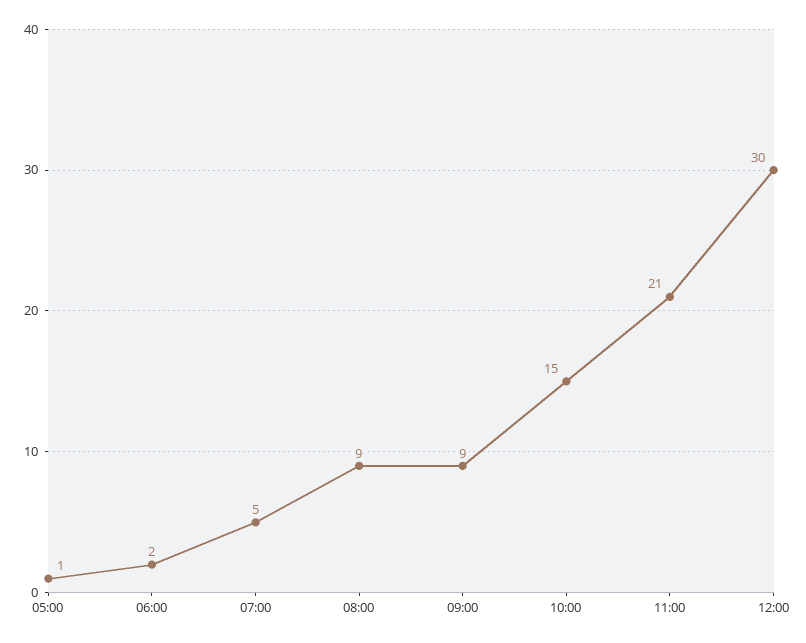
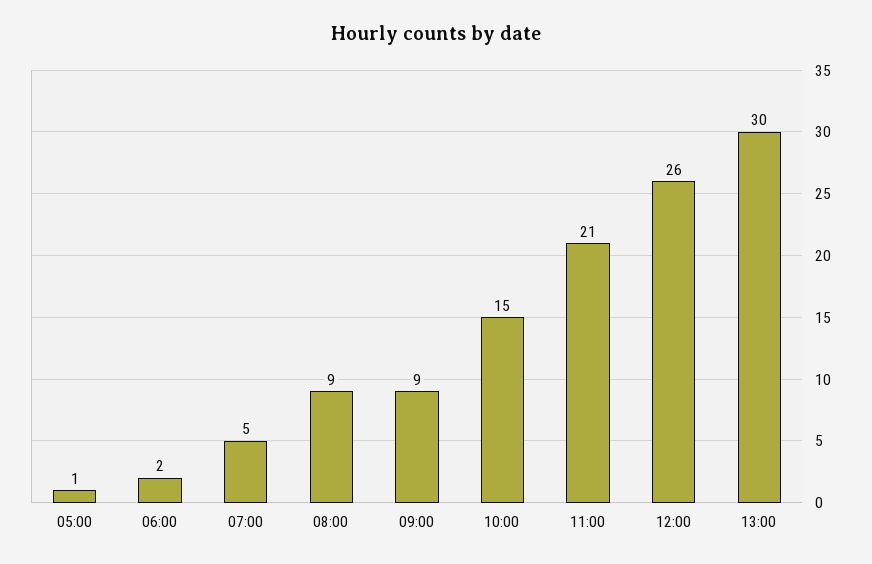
12:00: 30 -> 26
13:00: none -> 30

